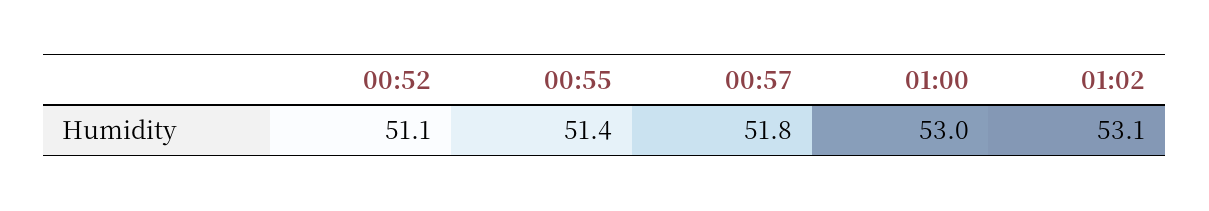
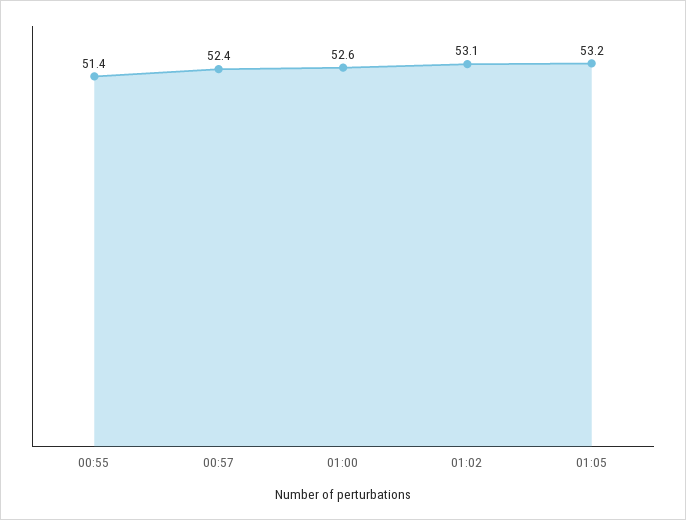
00:52: 51.1 -> none
00:57: 51.8 -> 52.4
01:00: 53 -> 52.6
01:05: none -> 53.2

